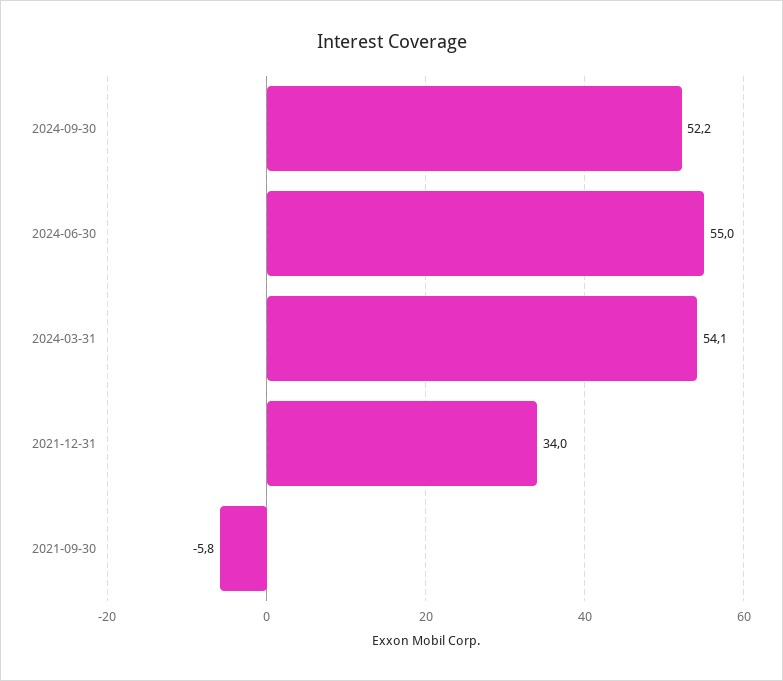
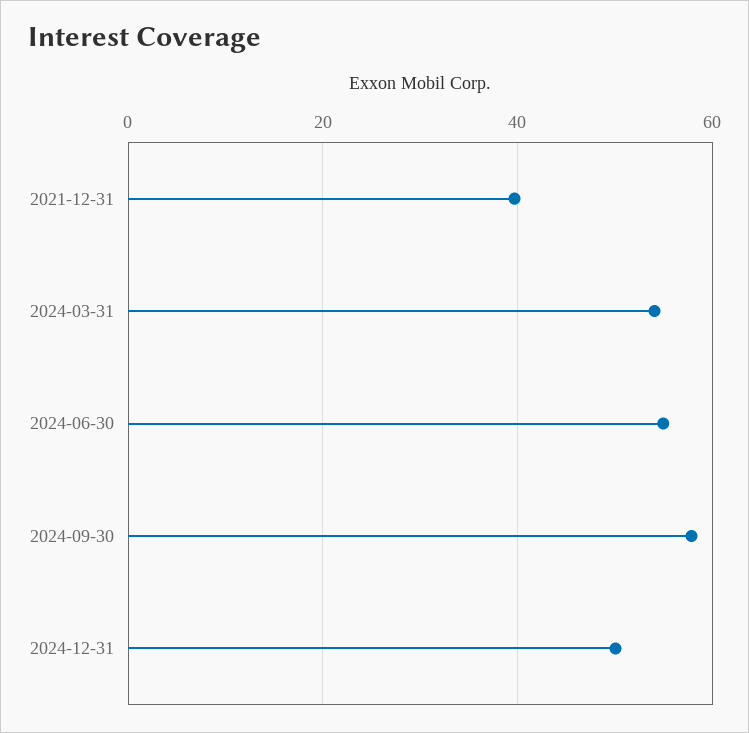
2024-09-30: 52.2 -> 58
2021-12-31: 34 -> 40
2021-09-30: -5.8 -> none
2024-12-31: none -> 50

